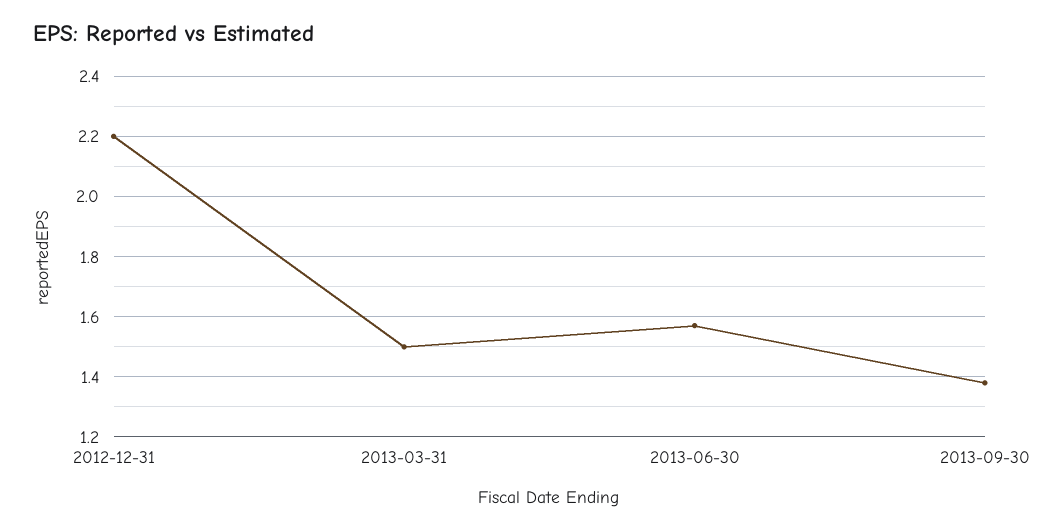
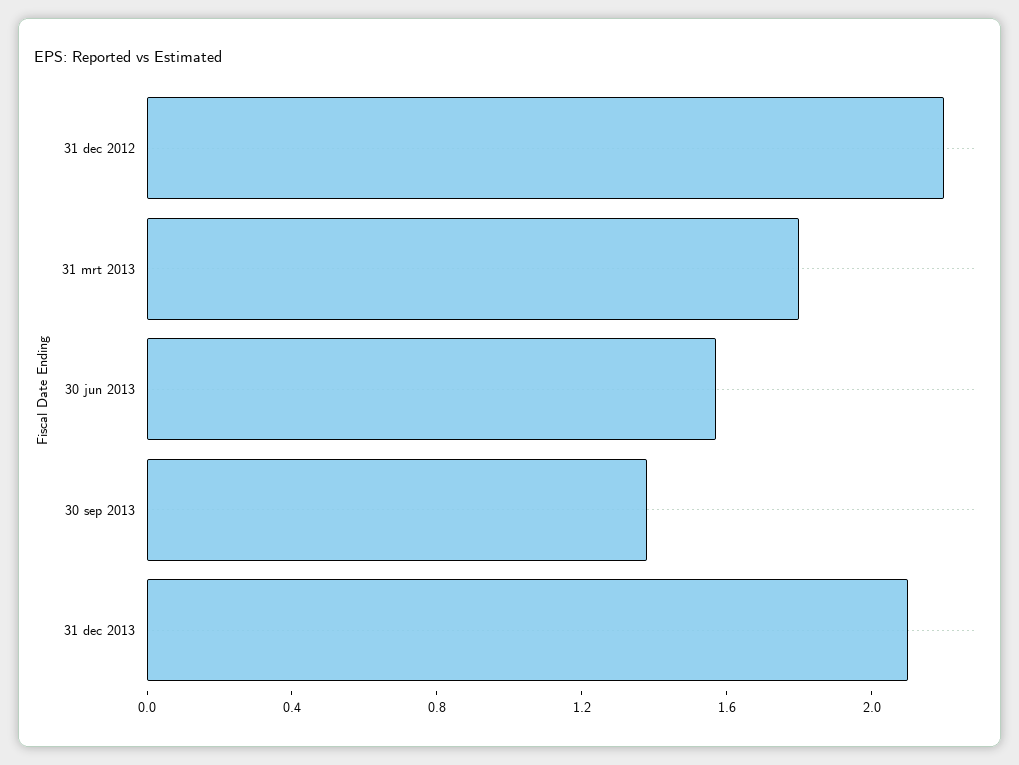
2013-03-31: 1.5 -> 1.8
31 dec 2013: none -> 2.1

